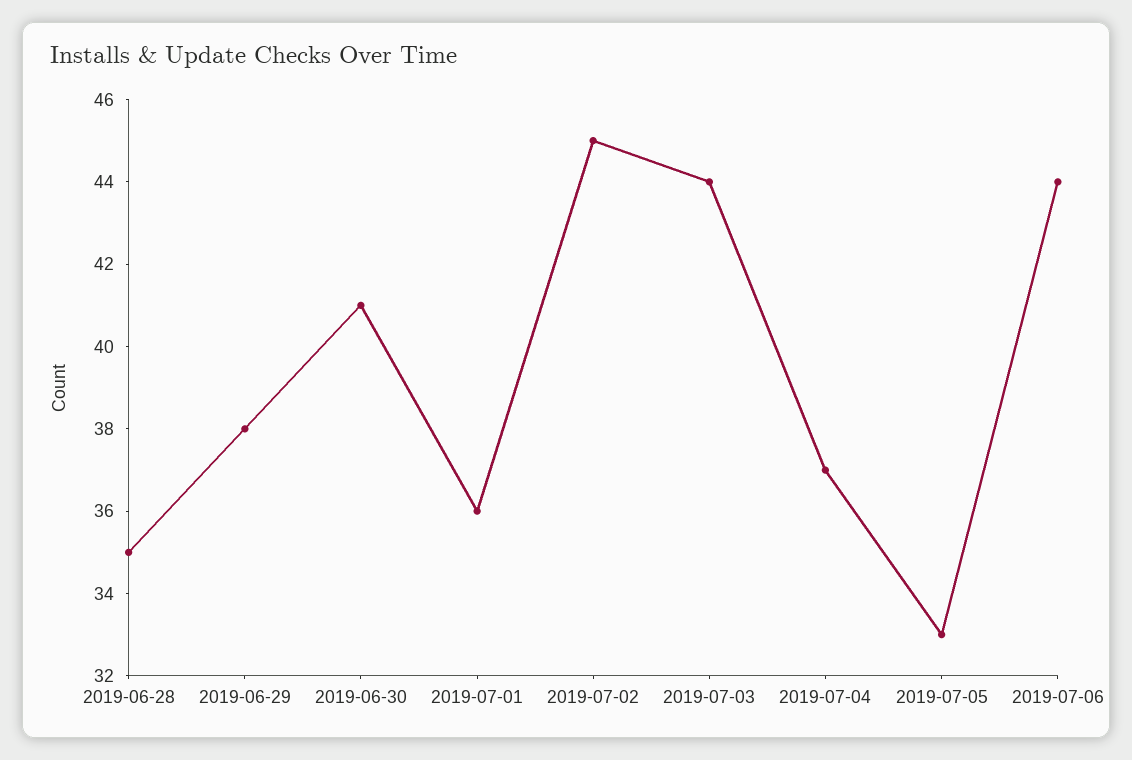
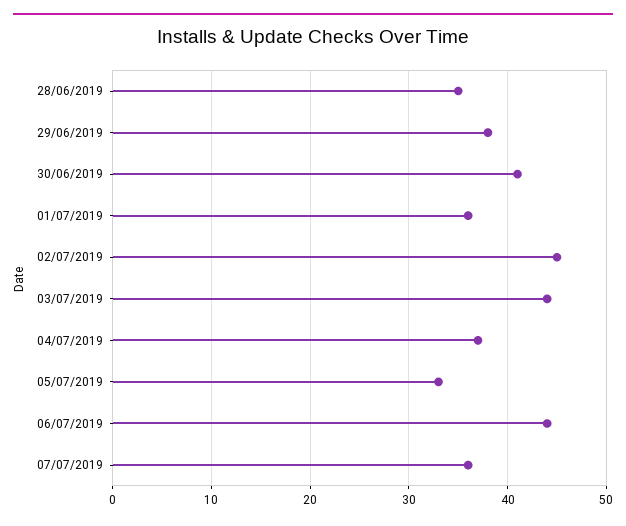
07/07/2019: none -> 36

